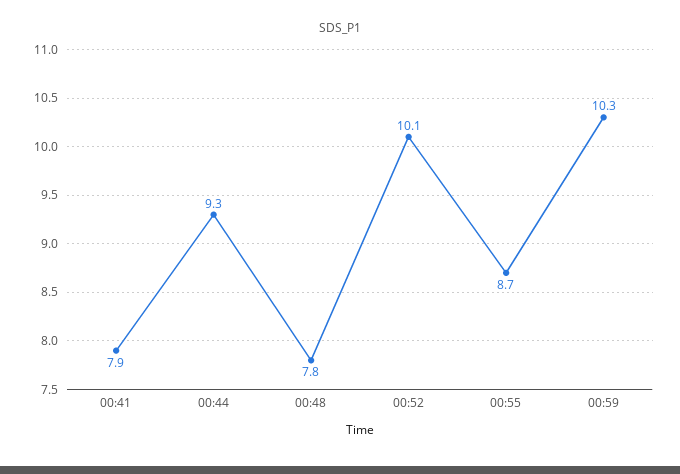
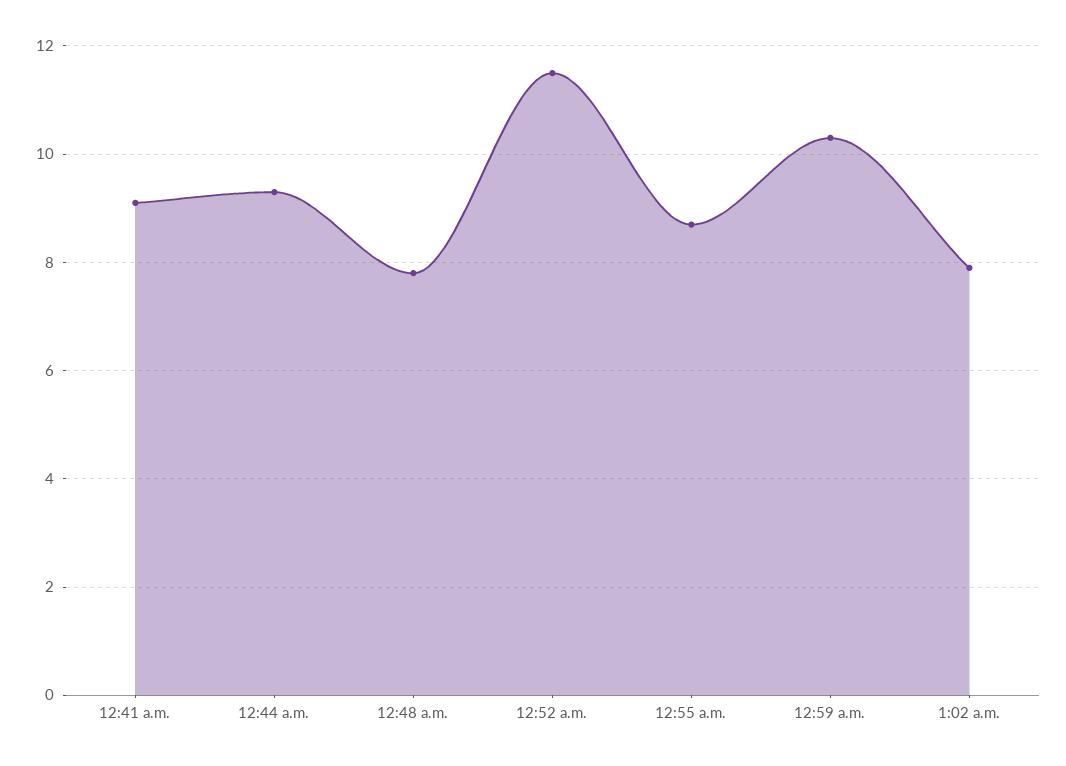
00:41: 7.9 -> 9
00:52: 10.1 -> 11.5
1:02 a.m.: none -> 8

